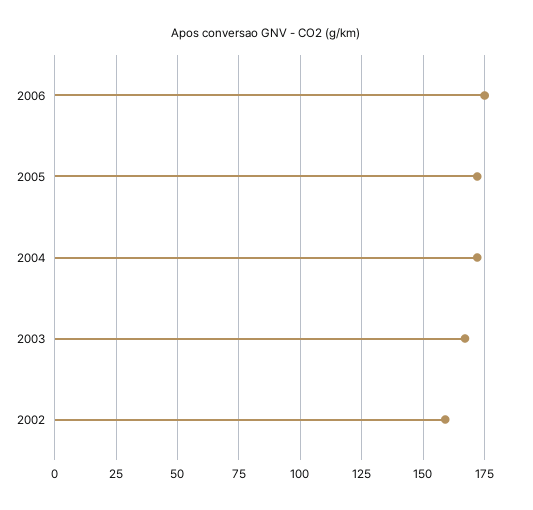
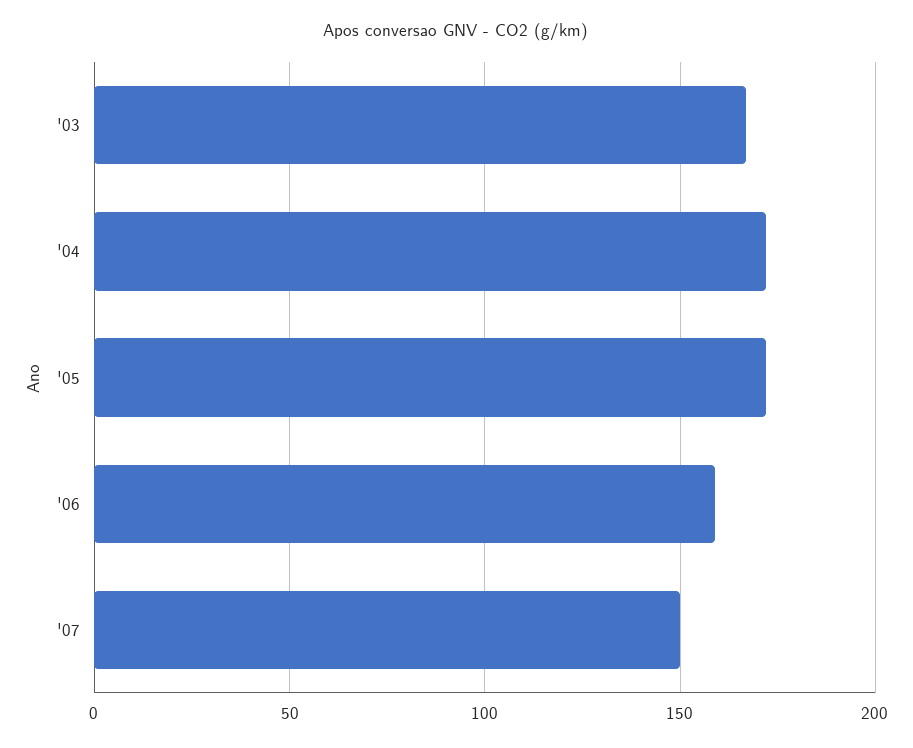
2006: 175 -> 160
2002: 160 -> none
'07: none -> 150

